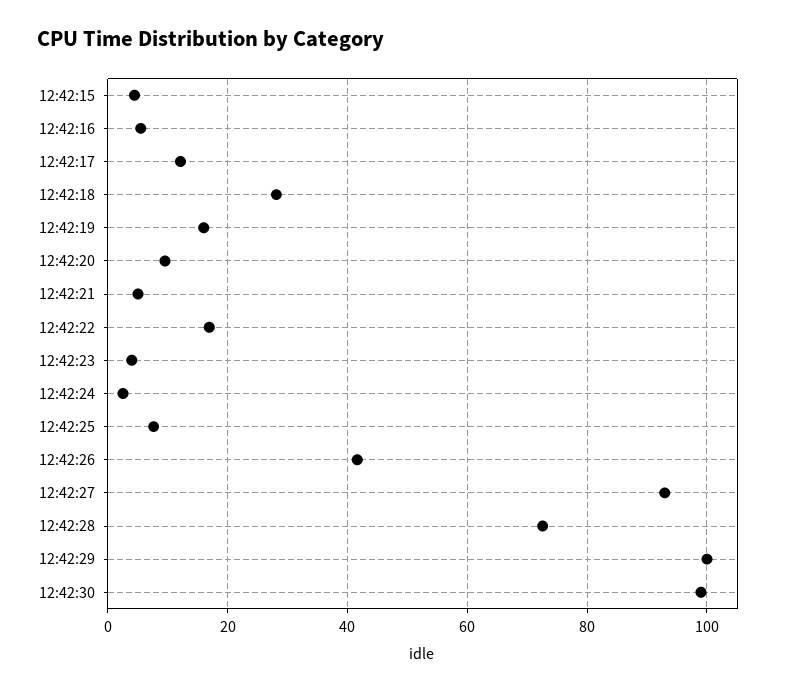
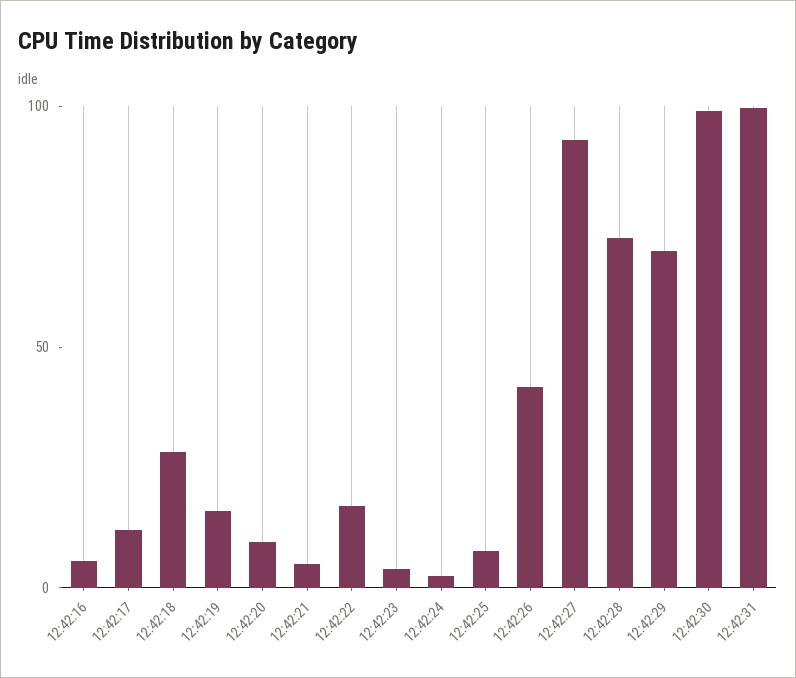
12:42:15: 4 -> none
12:42:29: 100 -> 70
12:42:31: none -> 100

